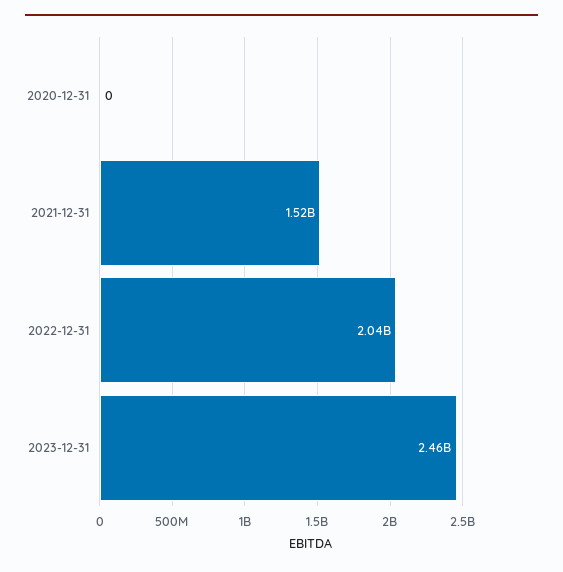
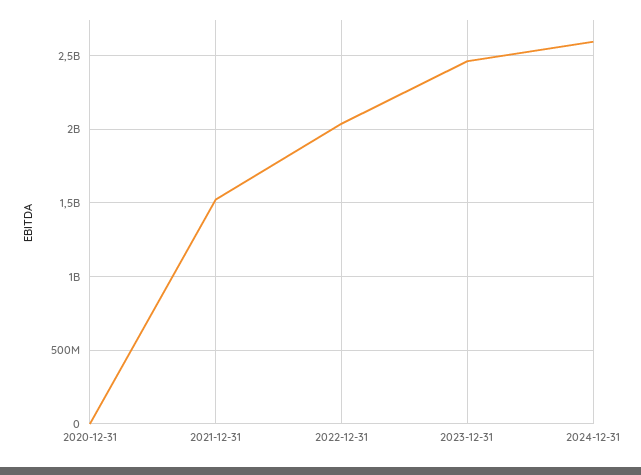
2024-12-31: none -> 2600000000

